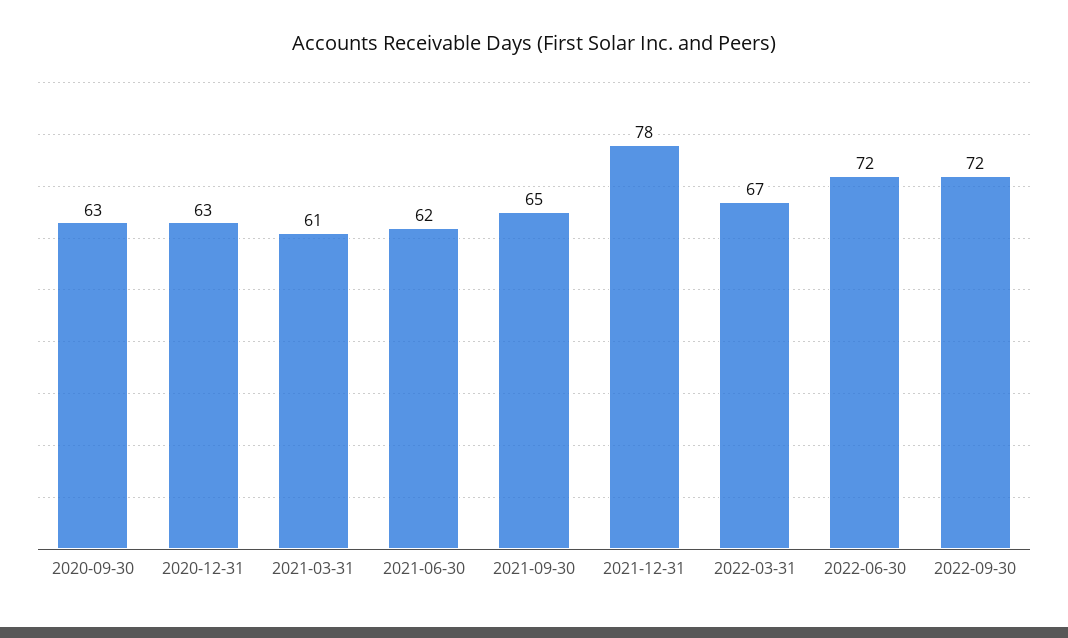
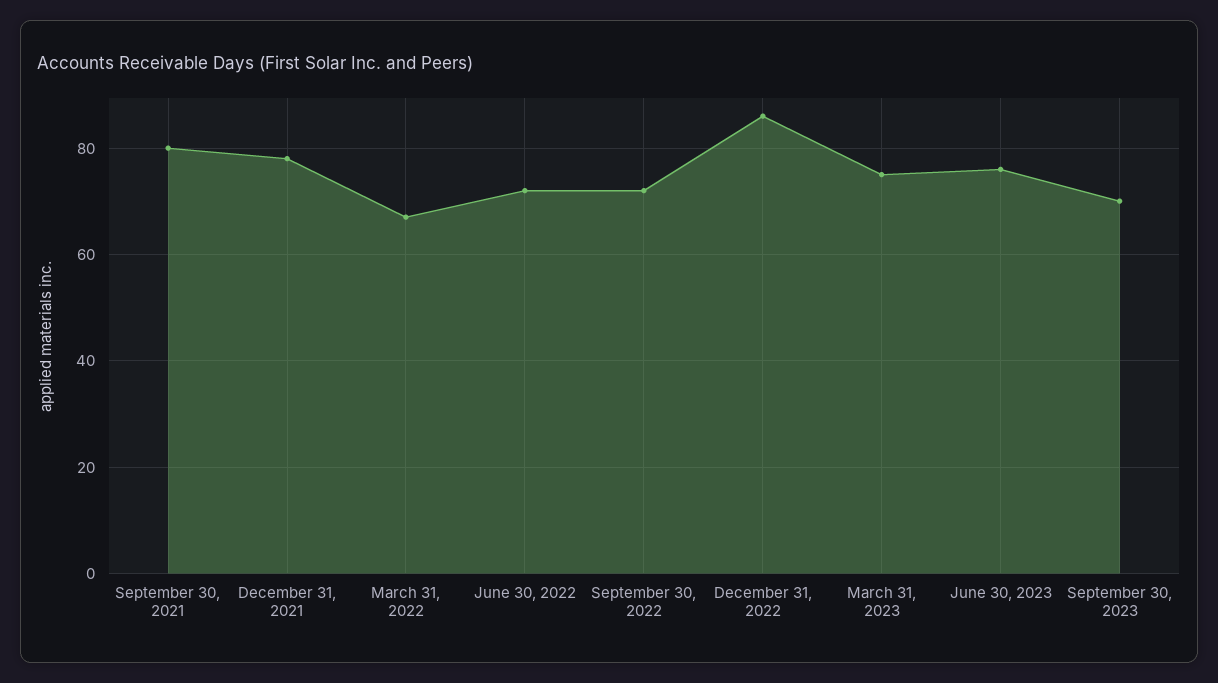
2020-09-30: 63 -> none
2020-12-31: 63 -> none
2021-03-31: 61 -> none
2021-06-30: 62 -> none
2021-09-30: 65 -> 80
December 31, 2022: none -> 85
March 31, 2023: none -> 75
June 30, 2023: none -> 75
September 30, 2023: none -> 70

